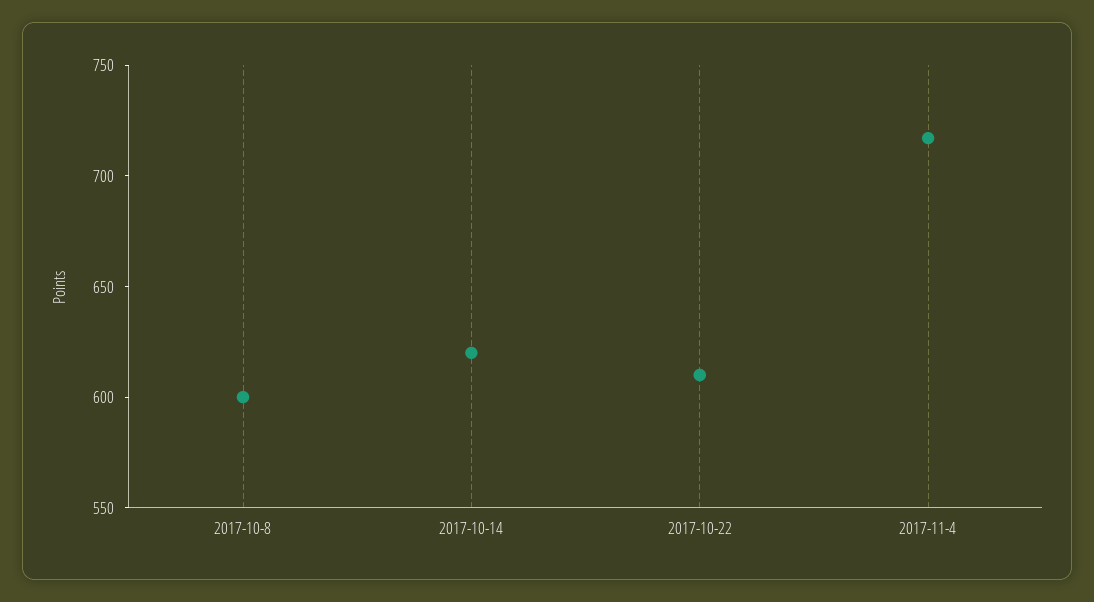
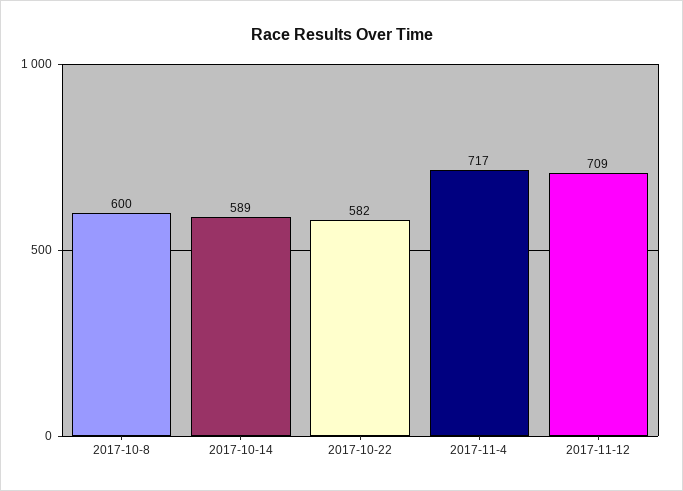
2017-10-14: 620 -> 589
2017-10-22: 610 -> 582
2017-11-12: none -> 709

